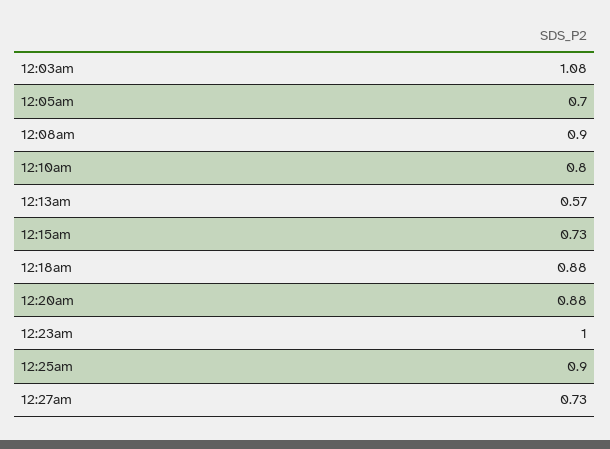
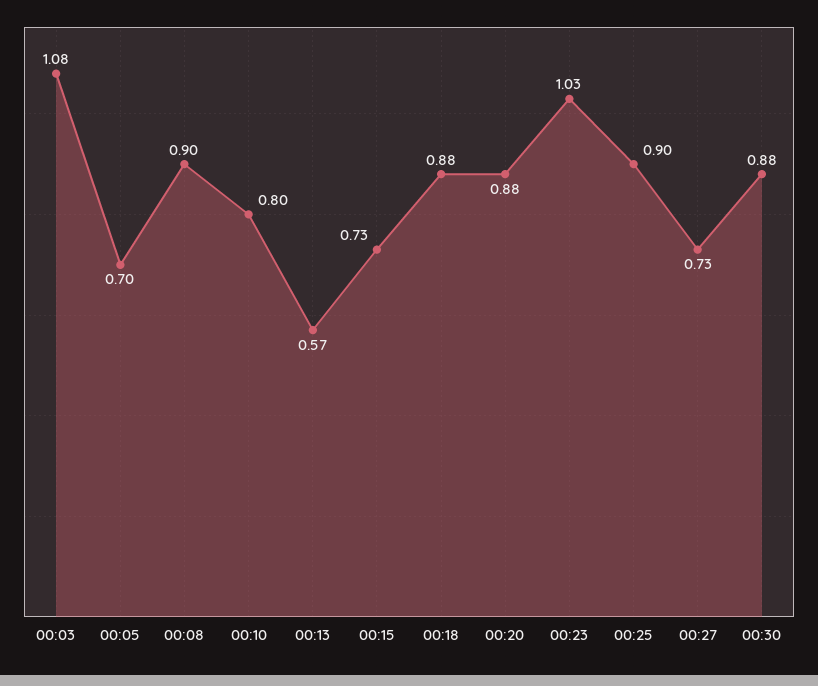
12:23am: 1 -> 1.03
00:30: none -> 0.88

